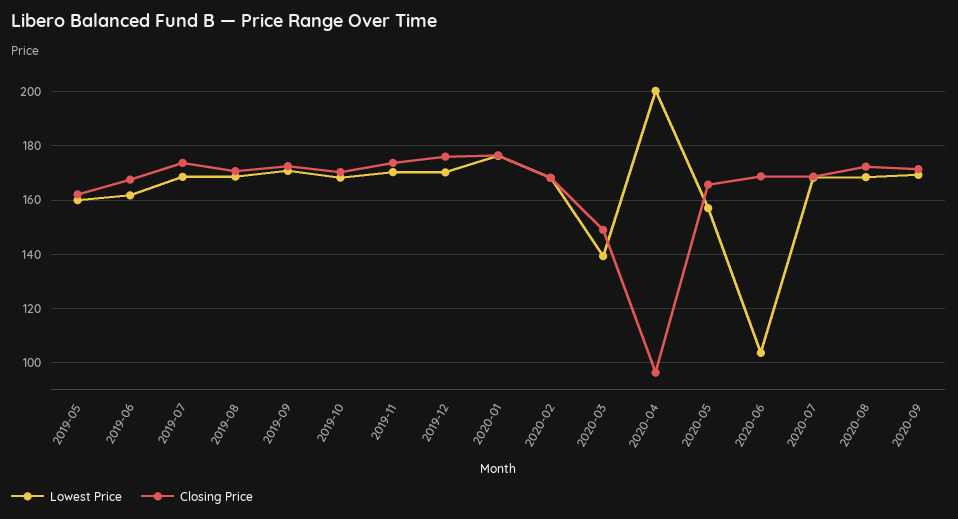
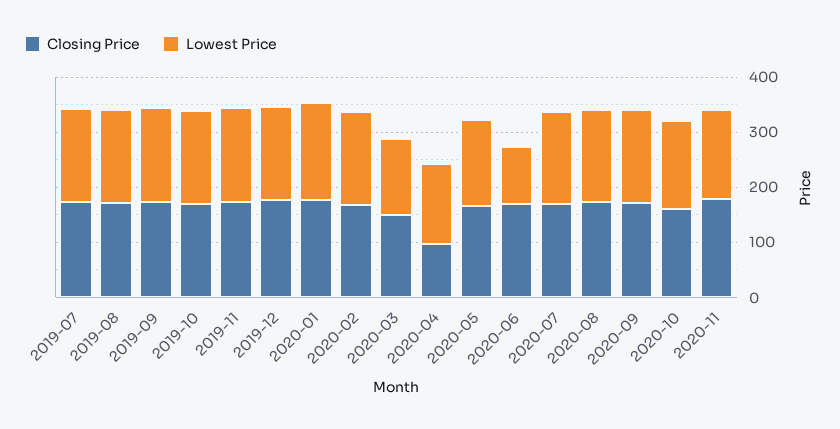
Lowest Price, 2019-05: 160 -> none
Closing Price, 2019-05: 162.5 -> none
Lowest Price, 2019-06: 162.5 -> none
Closing Price, 2019-06: 167.5 -> none
Lowest Price, 2020-04: 200 -> 140
Closing Price, 2020-10: none -> 160
Lowest Price, 2020-10: none -> 160
Closing Price, 2020-11: none -> 180
Lowest Price, 2020-11: none -> 160

